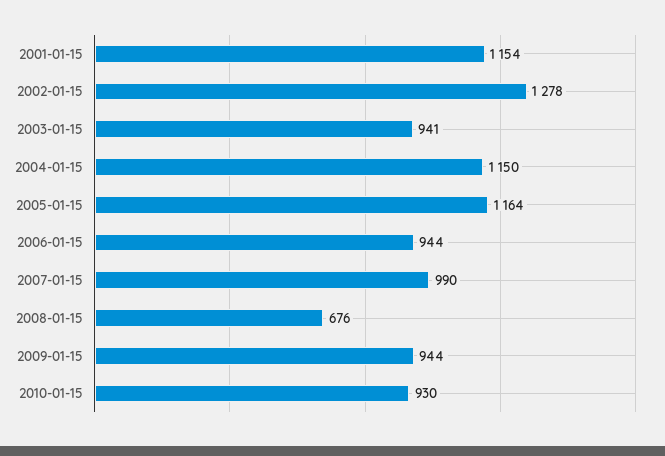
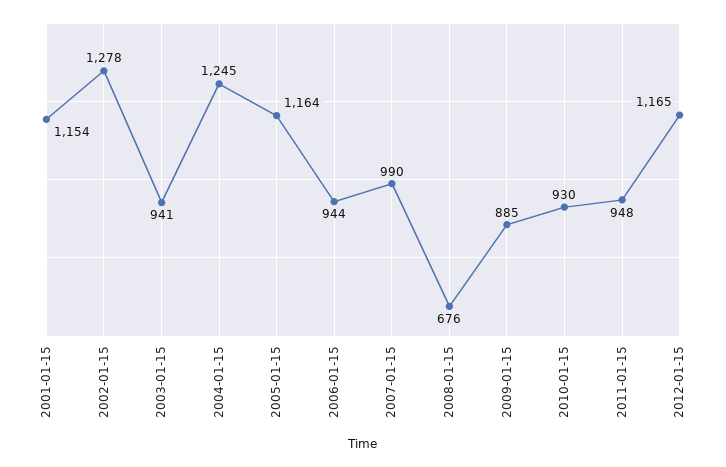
2004-01-15: 1150 -> 1245
2009-01-15: 944 -> 885
2011-01-15: none -> 948
2012-01-15: none -> 1165

